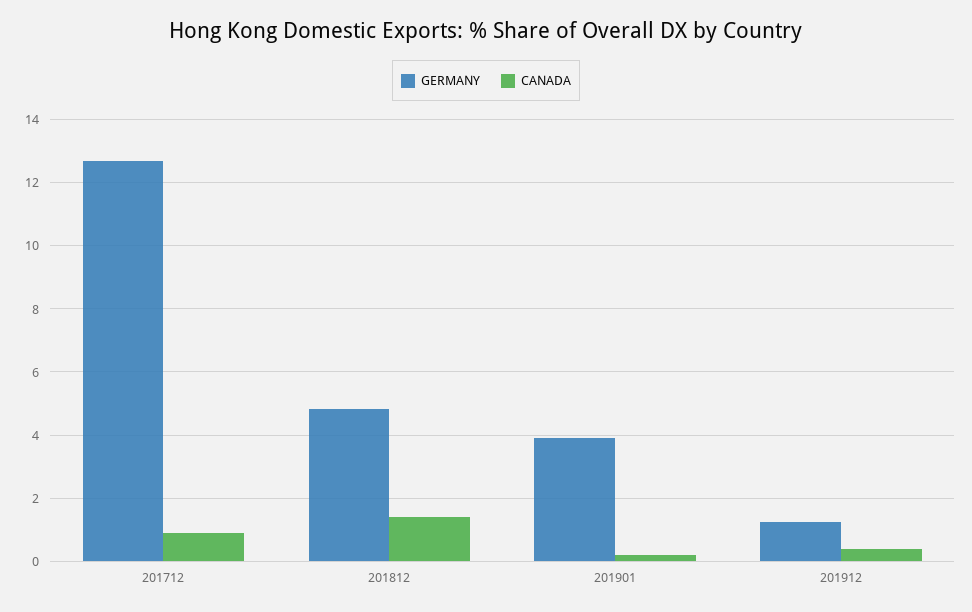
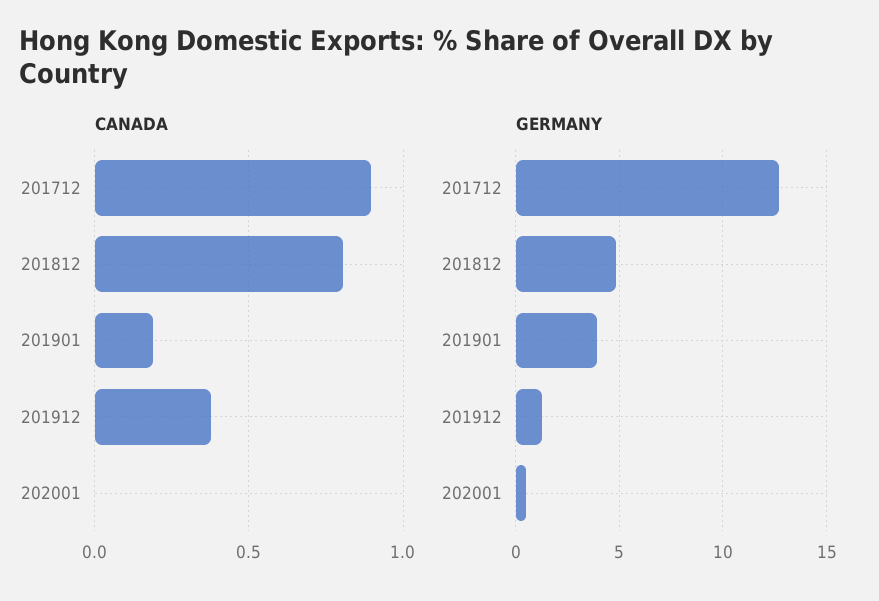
CANADA, 201812: 1.4 -> 0.8
CANADA, 202001: none -> 0
GERMANY, 202001: none -> 0.5

